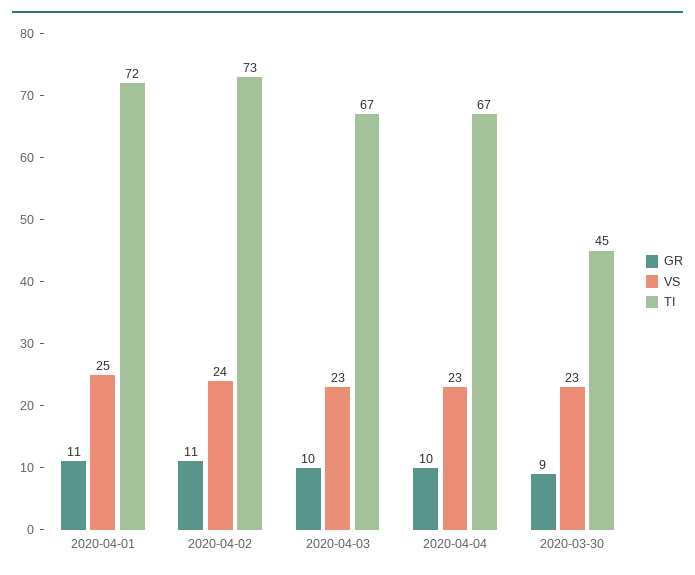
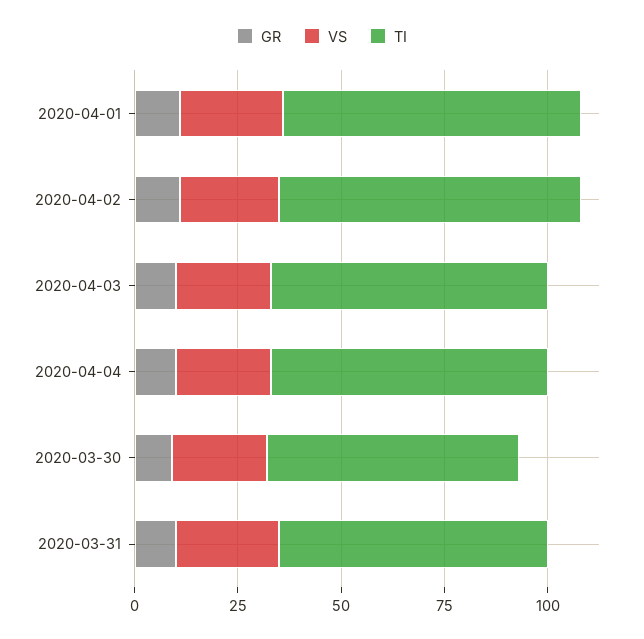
TI, 2020-03-30: 45 -> 60
GR, 2020-03-31: none -> 10
VS, 2020-03-31: none -> 25
TI, 2020-03-31: none -> 65

